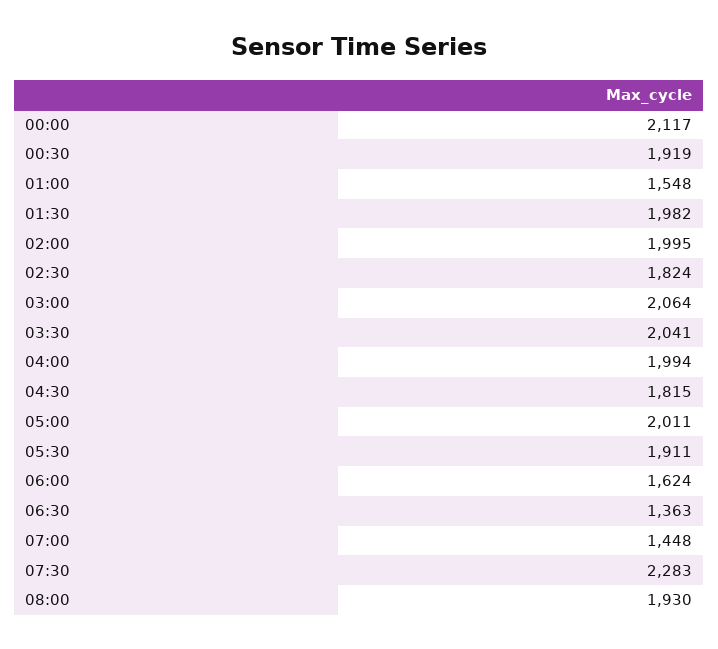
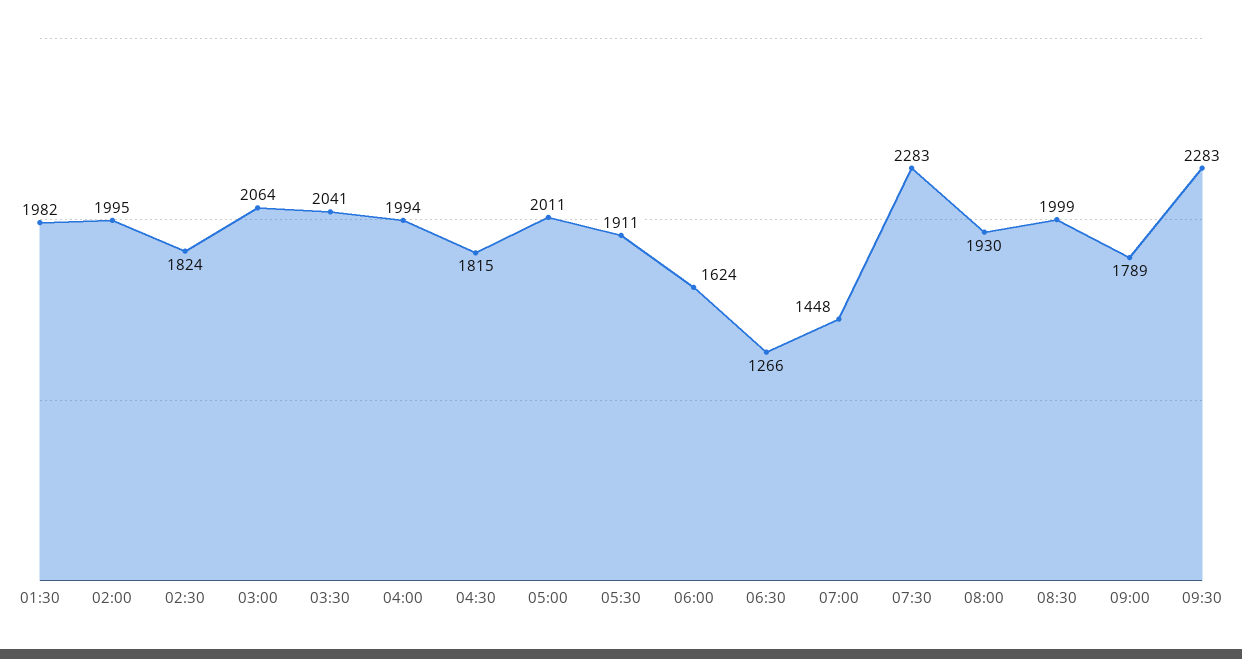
00:00: 2117 -> none
00:30: 1919 -> none
01:00: 1548 -> none
06:30: 1363 -> 1266
08:30: none -> 1999
09:00: none -> 1789
09:30: none -> 2283

